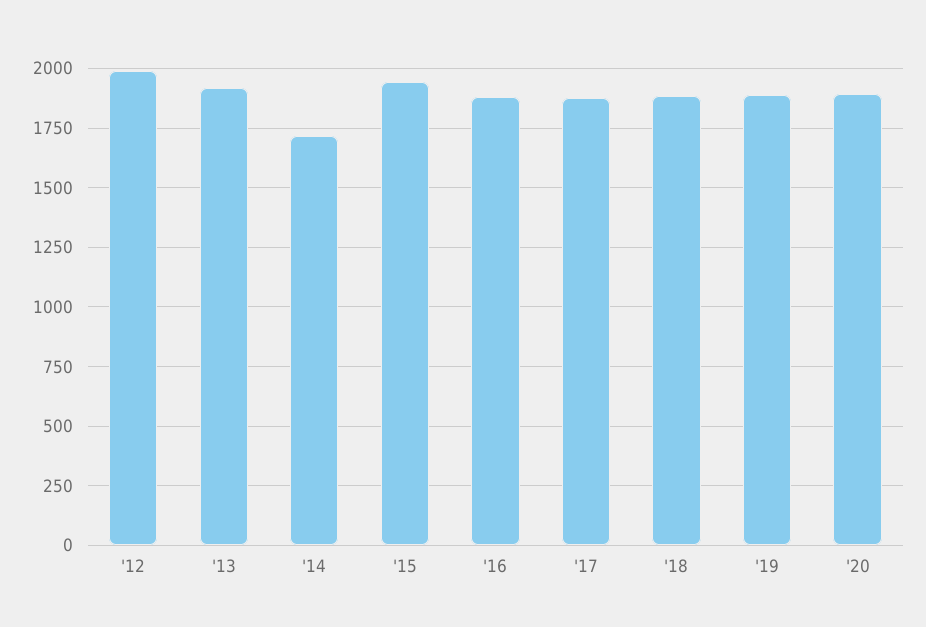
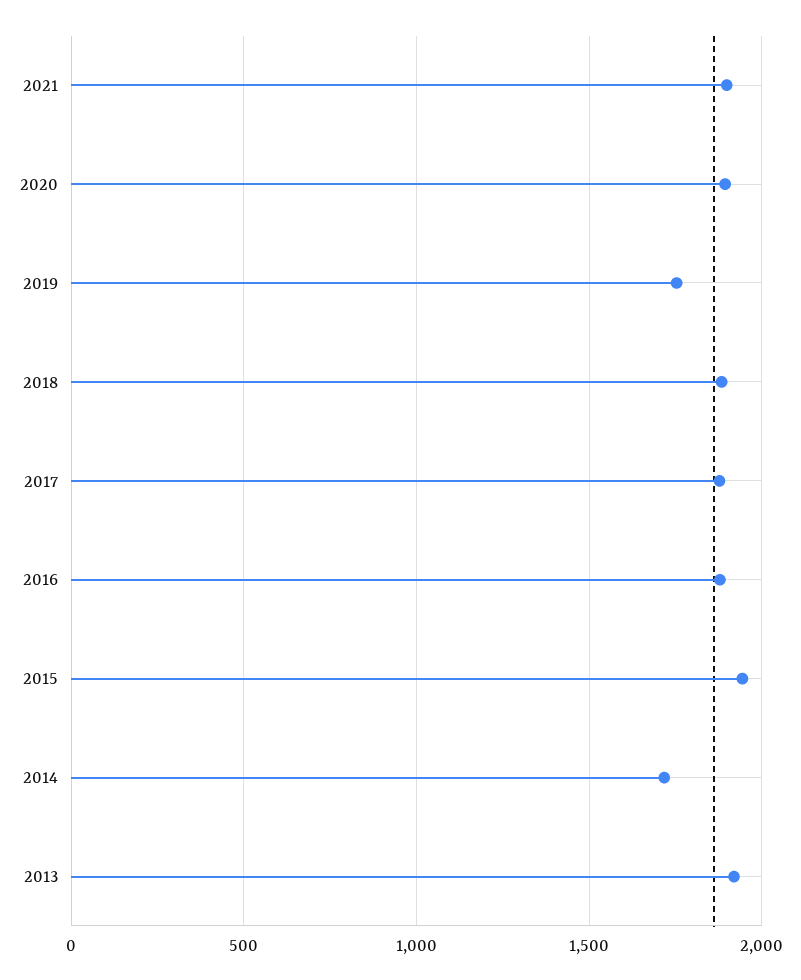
'12: 2000 -> none
'19: 1900 -> 1750
2021: none -> 1900

